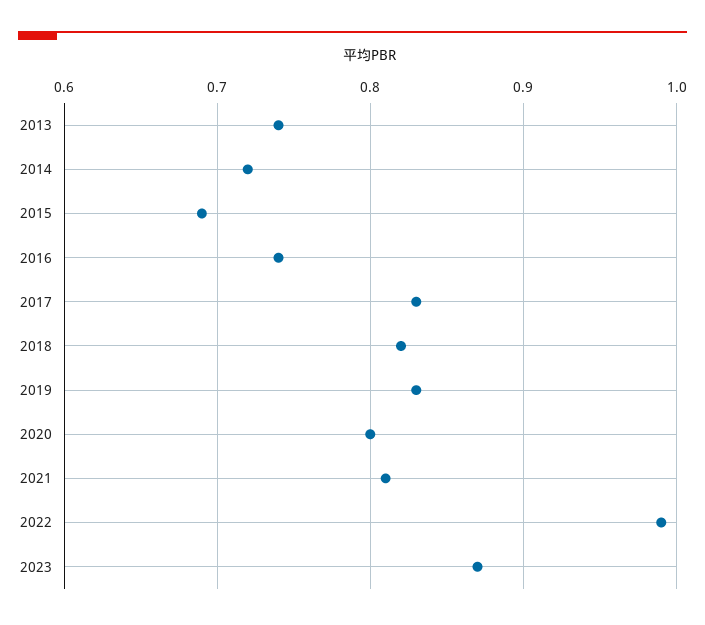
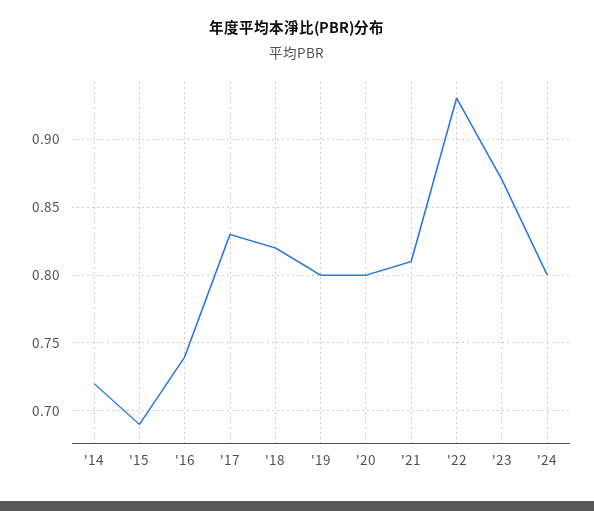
2013: 0.74 -> none
2019: 0.83 -> 0.8
2022: 0.99 -> 0.93
'24: none -> 0.8

